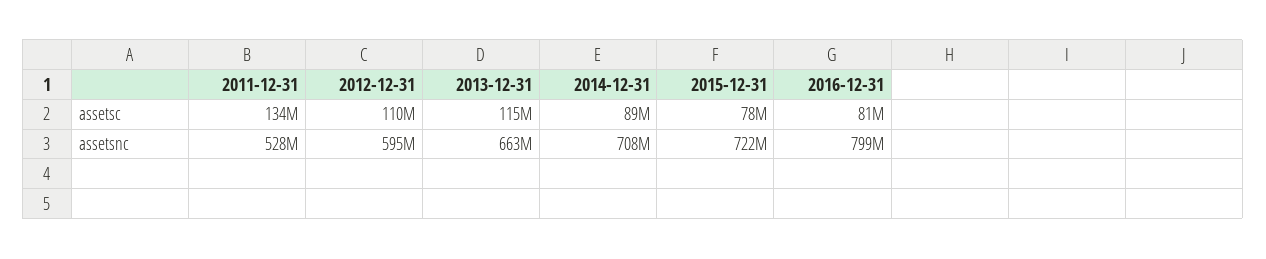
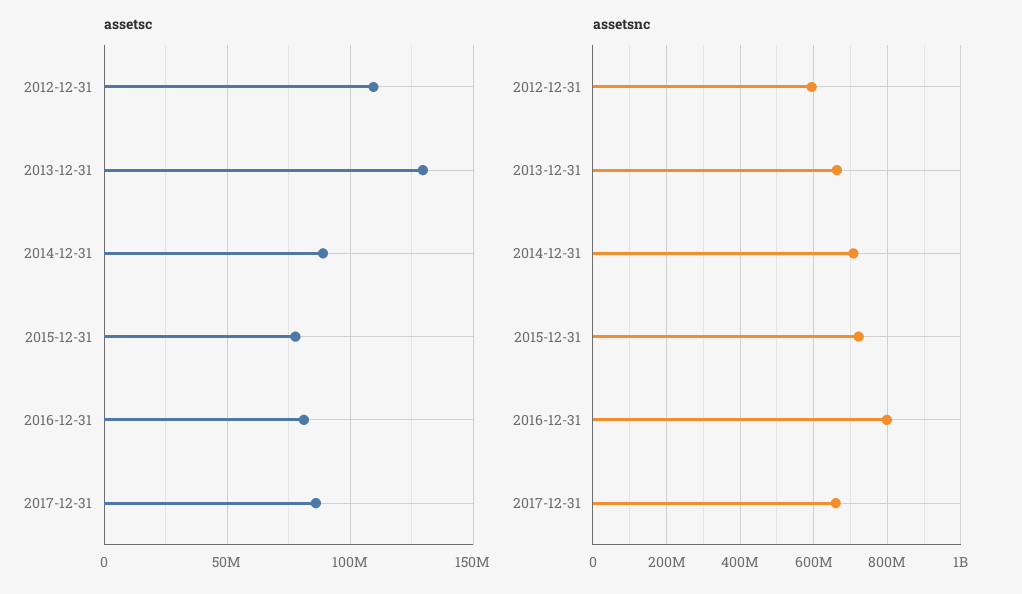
assetsc, 2011-12-31: 134000000 -> none
assetsc, 2013-12-31: 115000000 -> 130000000
assetsnc, 2011-12-31: 528000000 -> none
assetsc, 2017-12-31: none -> 85000000
assetsnc, 2017-12-31: none -> 660000000

